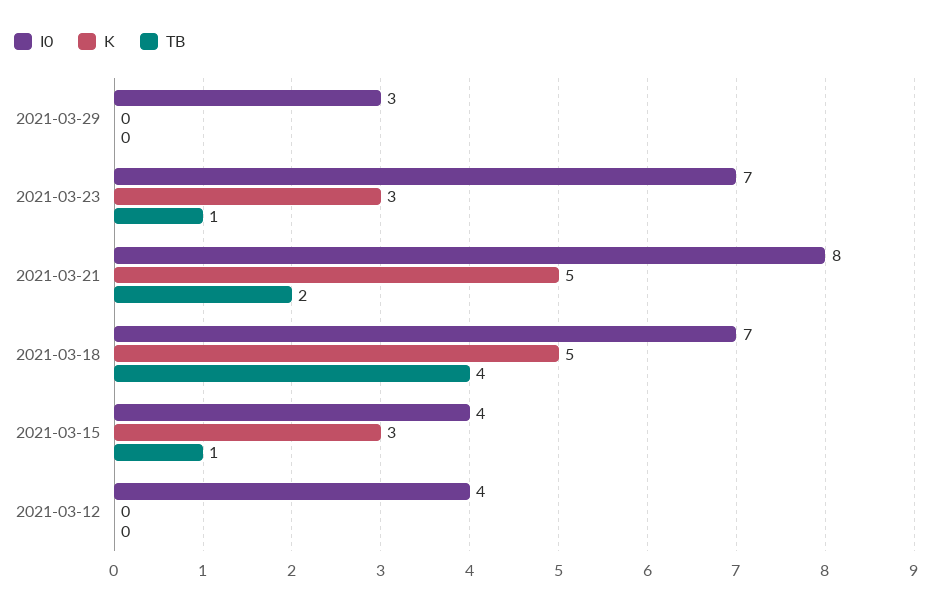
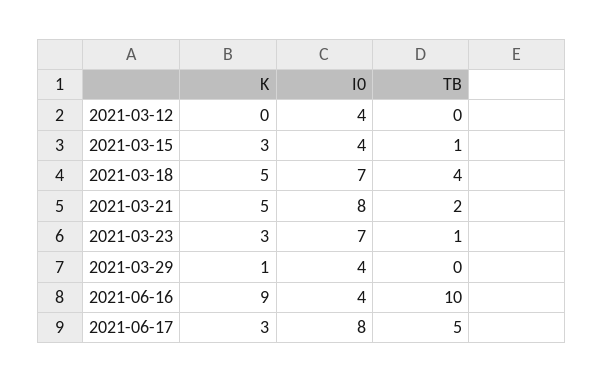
I0, 2021-03-29: 3 -> 4
K, 2021-03-29: 0 -> 1
K, 2021-06-16: none -> 9
I0, 2021-06-16: none -> 4
TB, 2021-06-16: none -> 10
K, 2021-06-17: none -> 3
I0, 2021-06-17: none -> 8
TB, 2021-06-17: none -> 5

